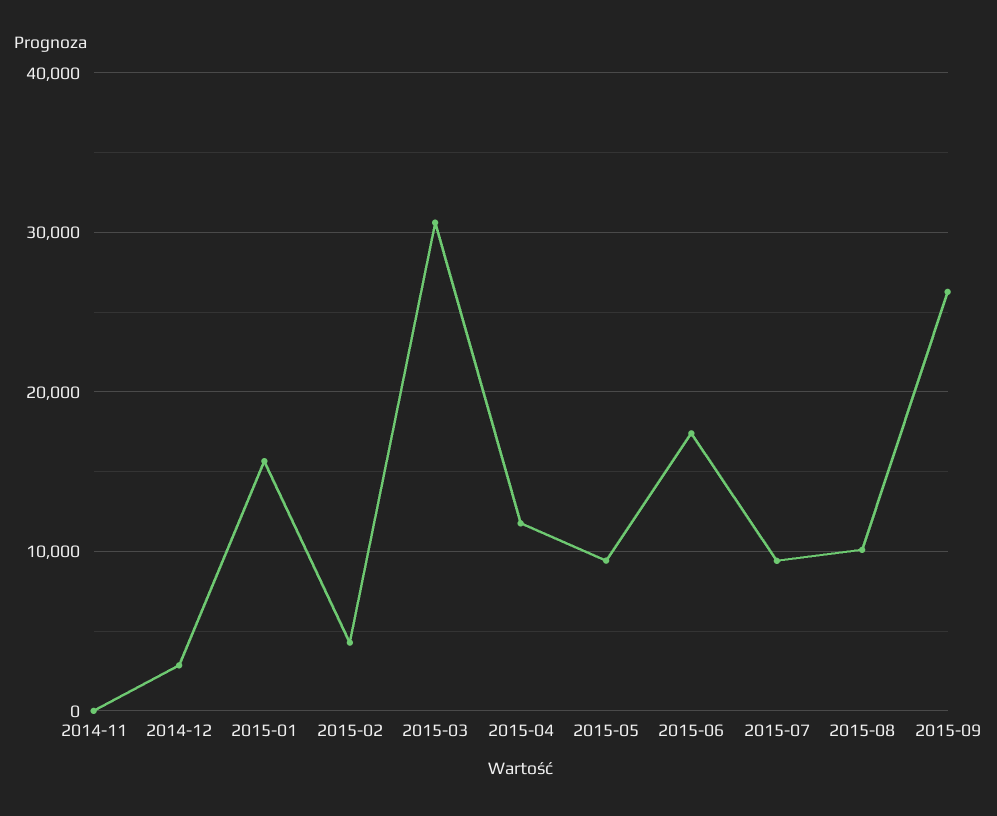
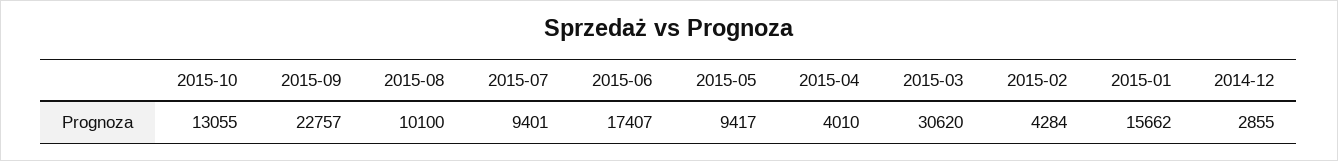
2014-11: 0 -> none
2015-04: 12000 -> 4010
2015-09: 26000 -> 22757
2015-10: none -> 13055

